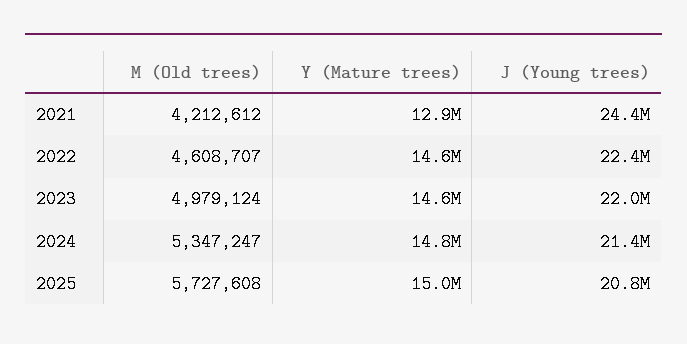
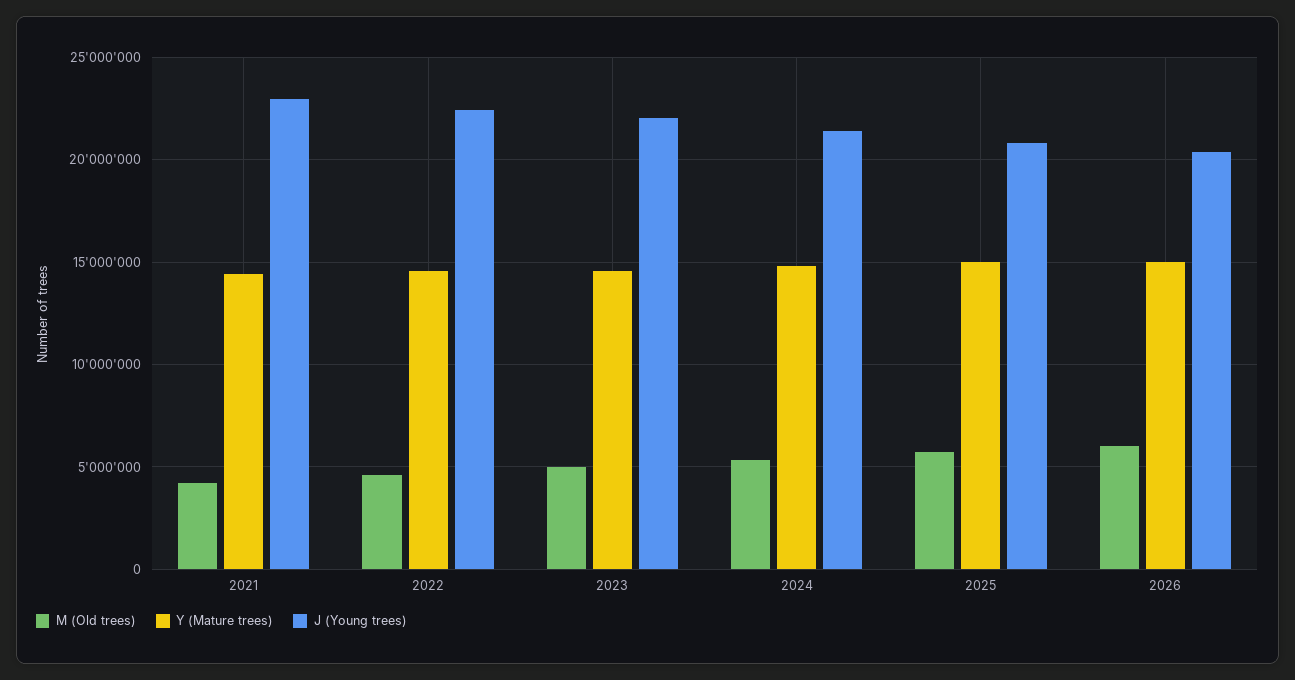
Y (Mature trees), 2021: 12900000 -> 14500000
J (Young trees), 2021: 24400000 -> 23000000
M (Old trees), 2026: none -> 6000000
Y (Mature trees), 2026: none -> 15000000
J (Young trees), 2026: none -> 20500000

